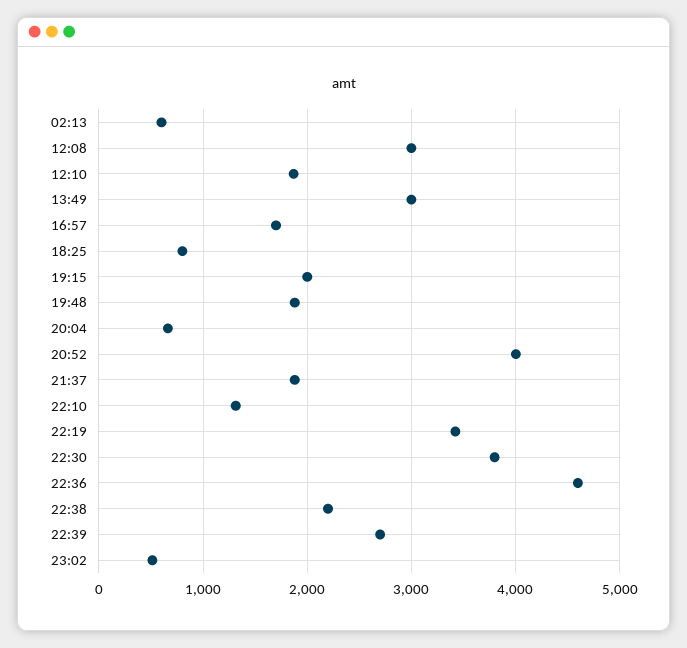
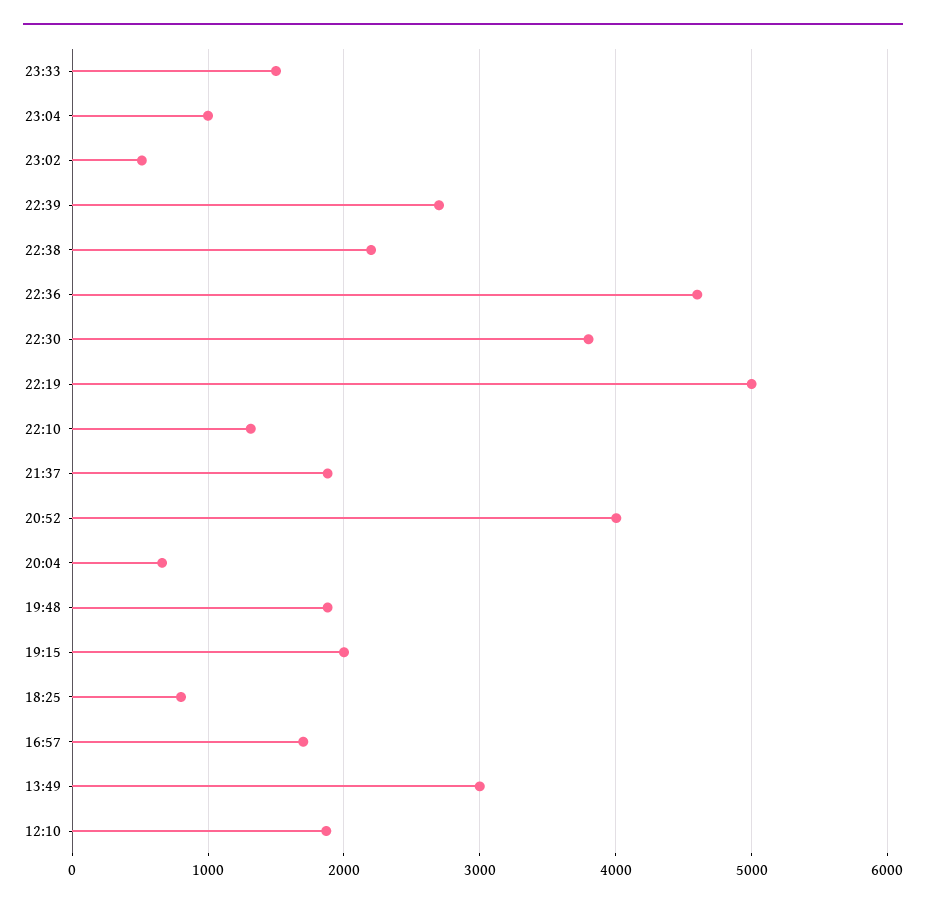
02:13: 600 -> none
12:08: 3000 -> none
22:19: 3400 -> 5000
23:33: none -> 1500
23:04: none -> 1000

